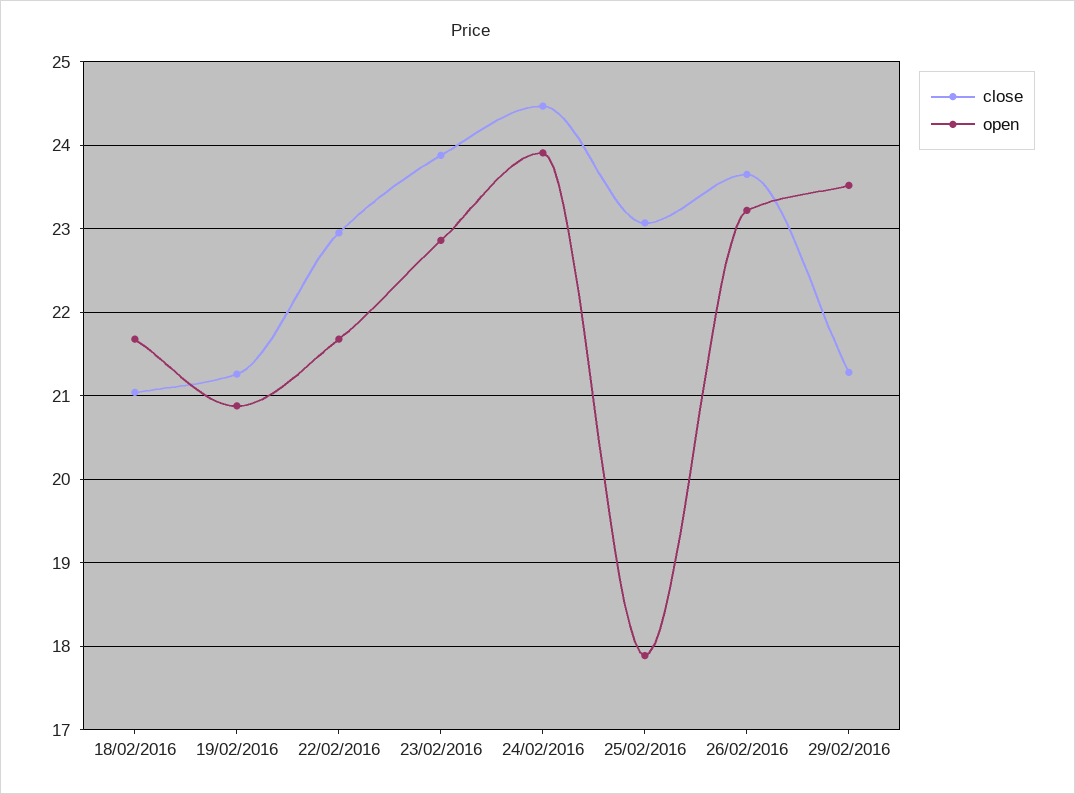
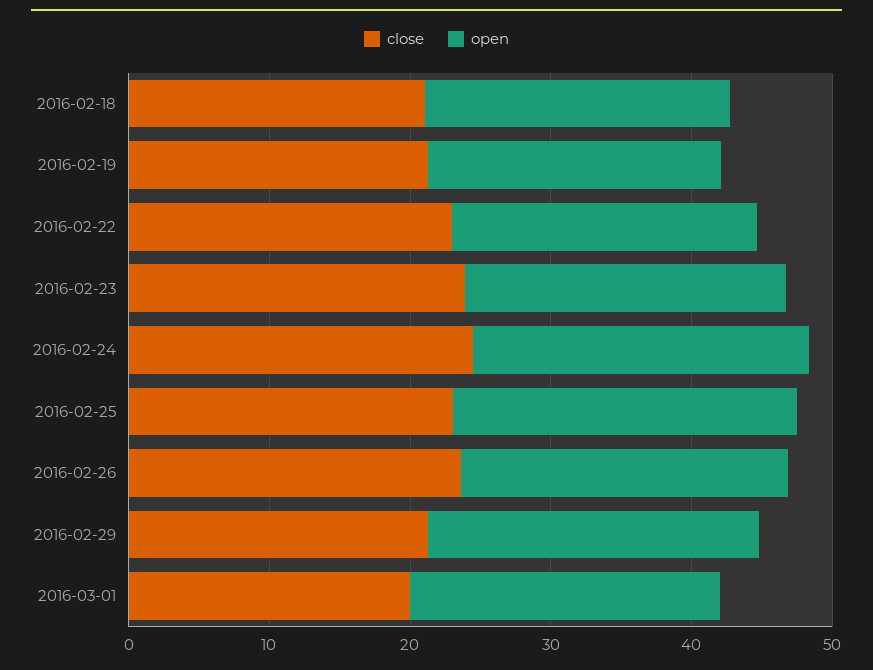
open, 25/02/2016: 17.9 -> 24
close, 2016-03-01: none -> 20
open, 2016-03-01: none -> 22

